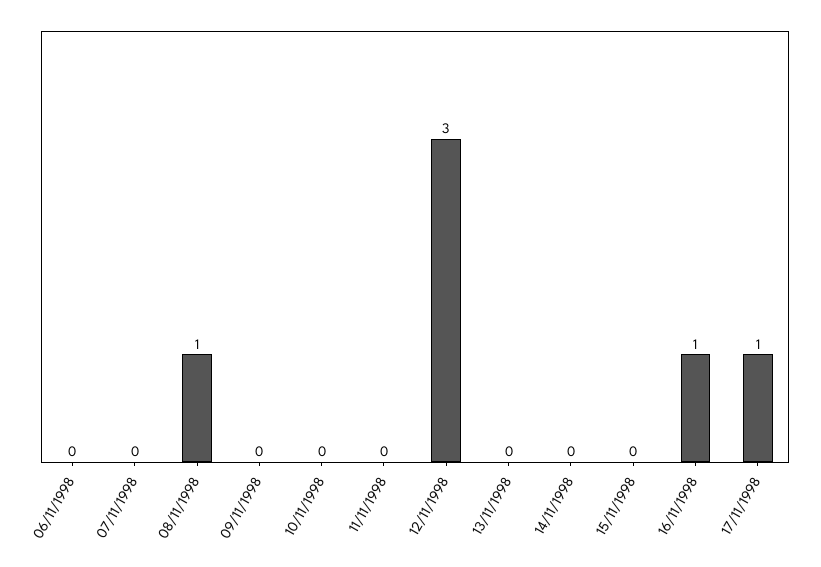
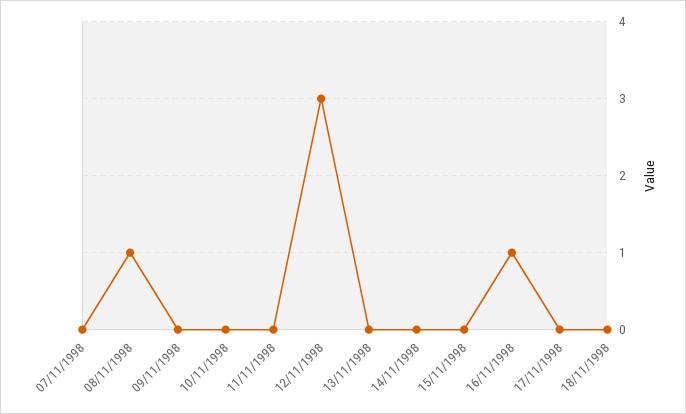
06/11/1998: 0 -> none
17/11/1998: 1 -> 0
18/11/1998: none -> 0

